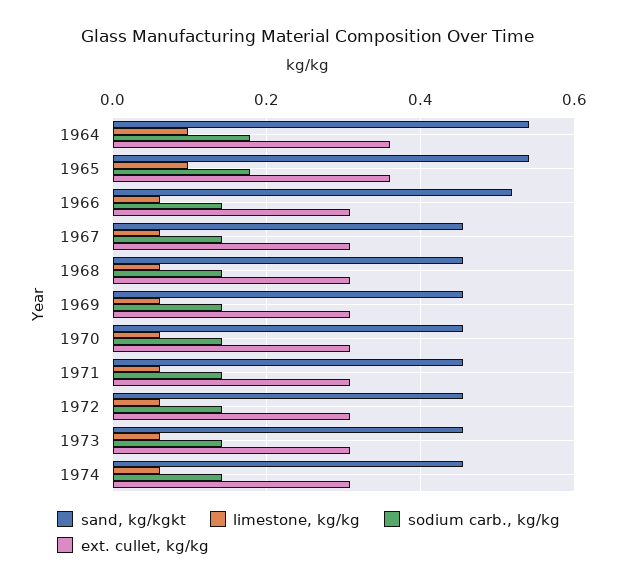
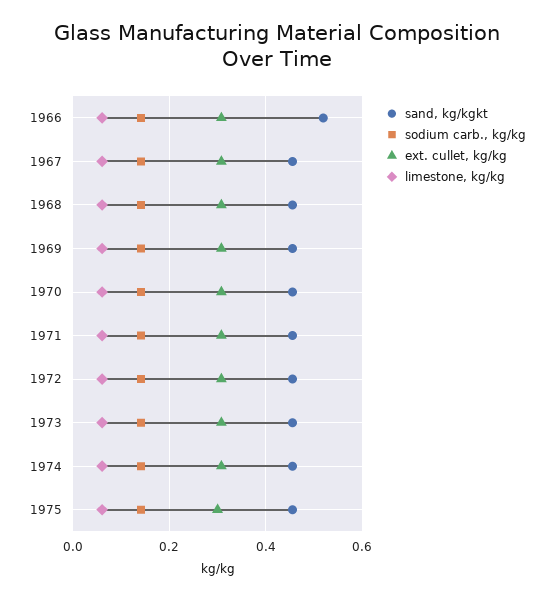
sand, kg/kgkt, 1964: 0.54 -> none
limestone, kg/kg, 1964: 0.1 -> none
sodium carb., kg/kg, 1964: 0.18 -> none
ext. cullet, kg/kg, 1964: 0.36 -> none
sand, kg/kgkt, 1965: 0.54 -> none
limestone, kg/kg, 1965: 0.1 -> none
sodium carb., kg/kg, 1965: 0.18 -> none
ext. cullet, kg/kg, 1965: 0.36 -> none
sand, kg/kgkt, 1975: none -> 0.46
sodium carb., kg/kg, 1975: none -> 0.14
ext. cullet, kg/kg, 1975: none -> 0.3
limestone, kg/kg, 1975: none -> 0.06

